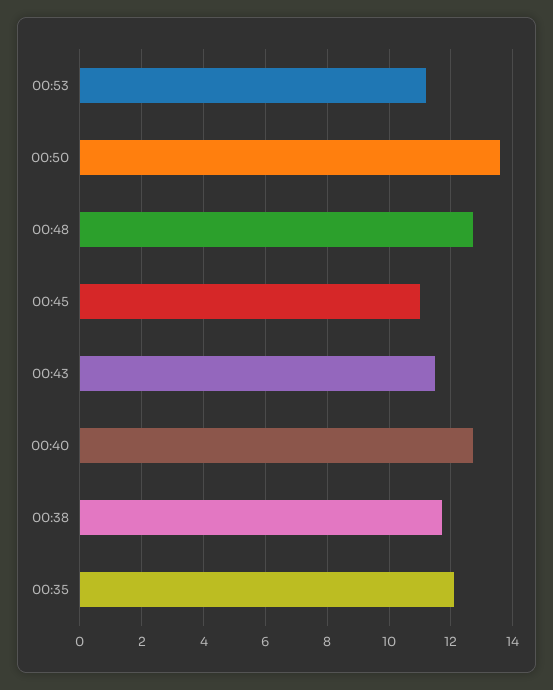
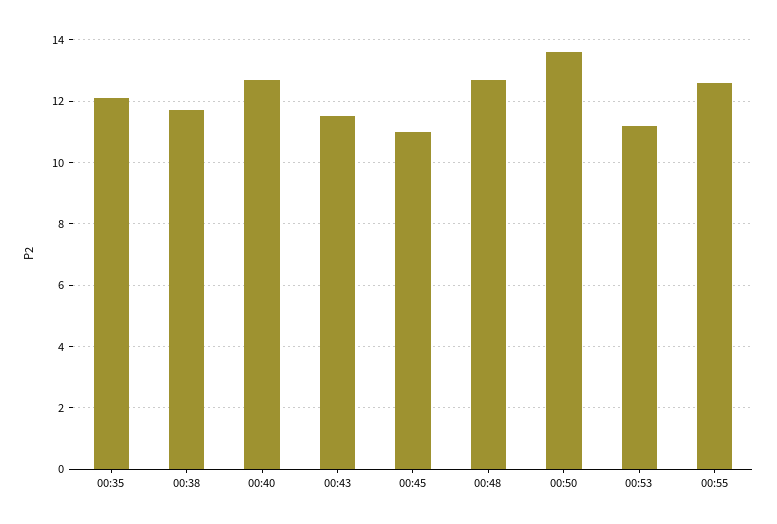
00:55: none -> 12.5

